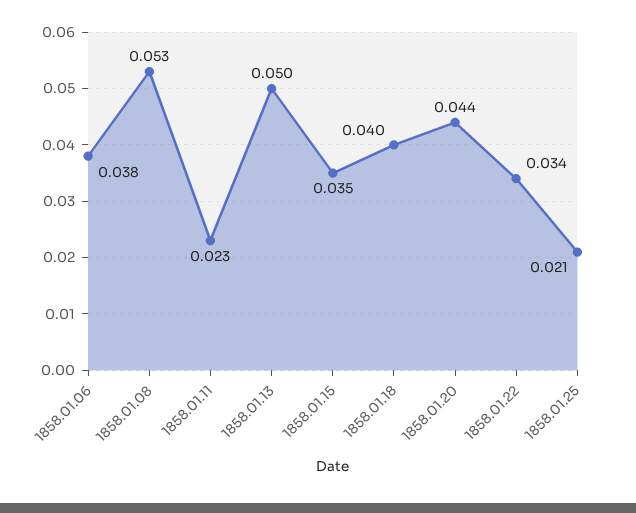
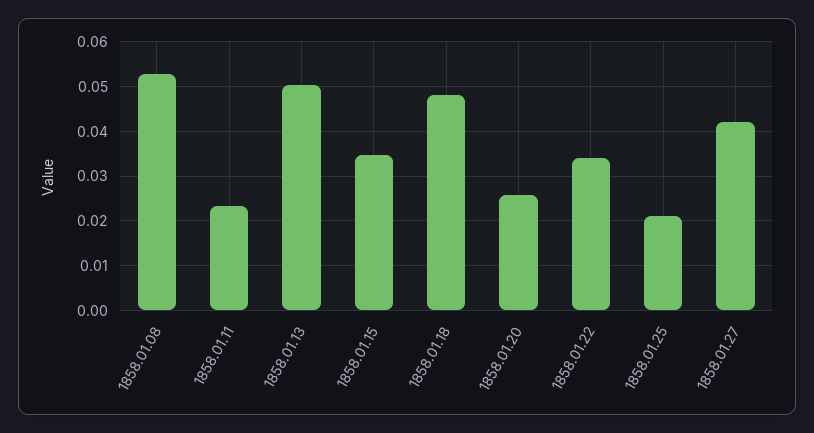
1858.01.06: 0.038 -> none
1858.01.18: 0.04 -> 0.048
1858.01.20: 0.044 -> 0.026
1858.01.27: none -> 0.042

